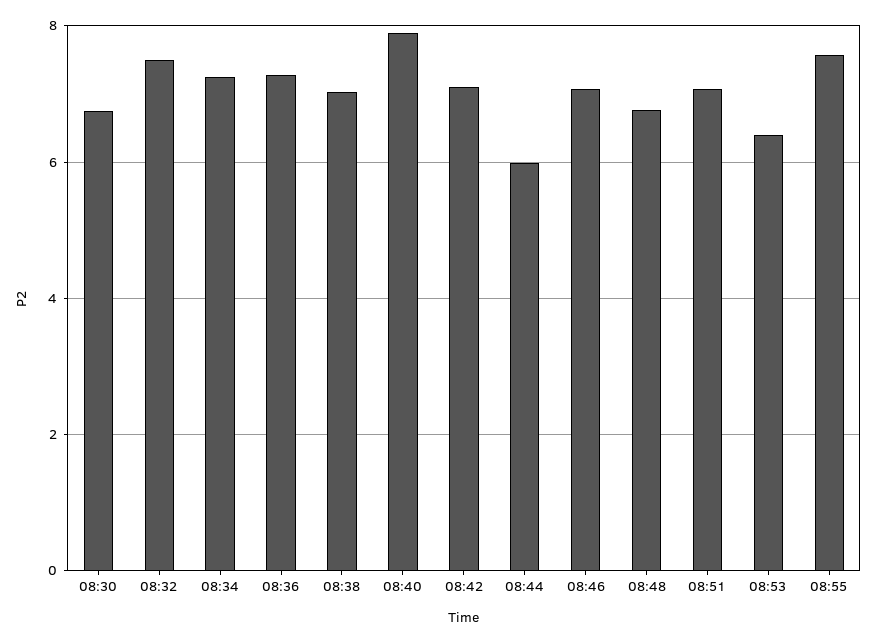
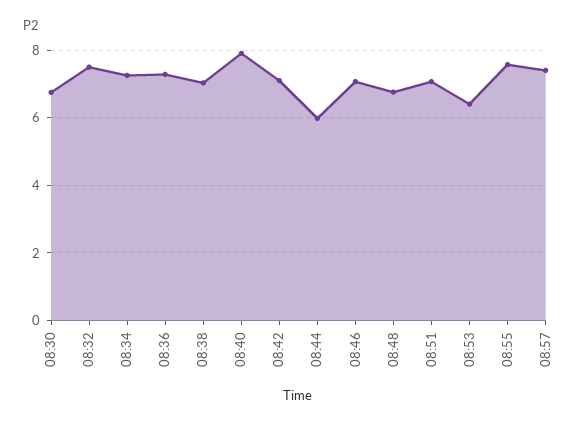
08:57: none -> 7.4

